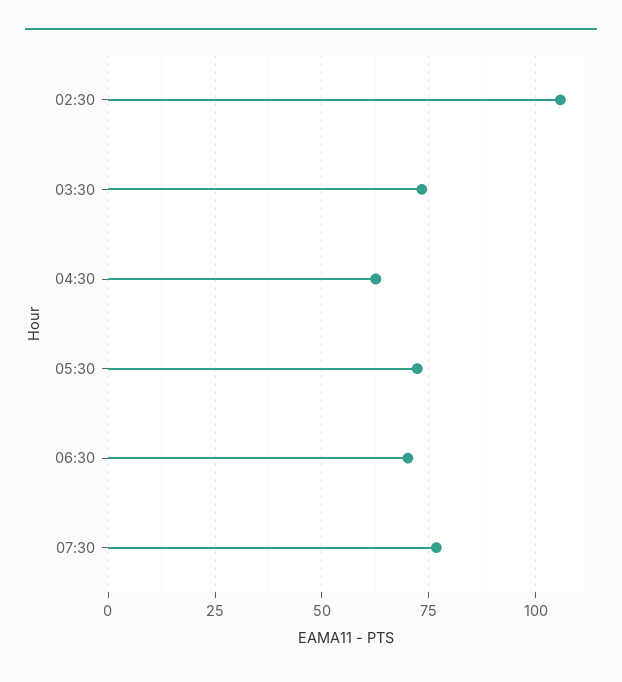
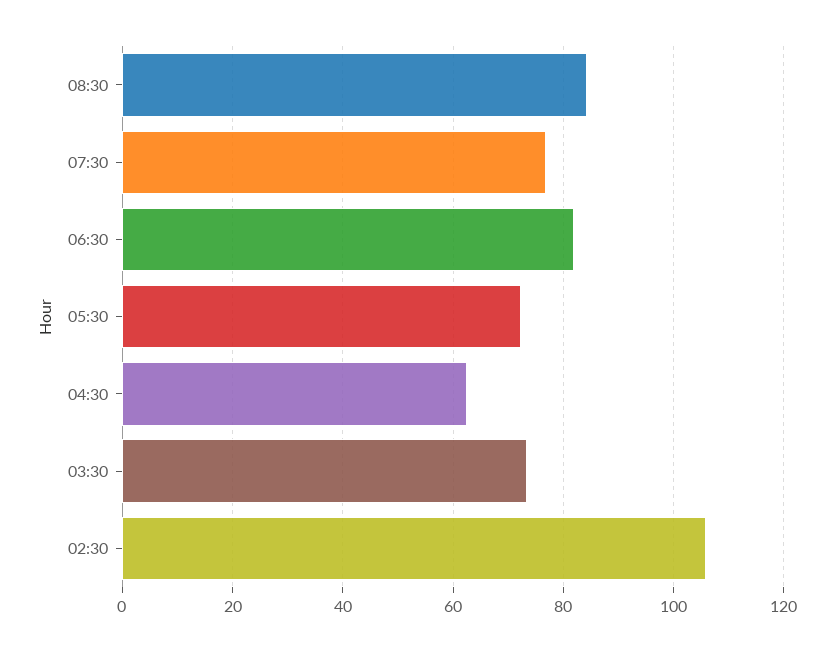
06:30: 70 -> 82
08:30: none -> 84

